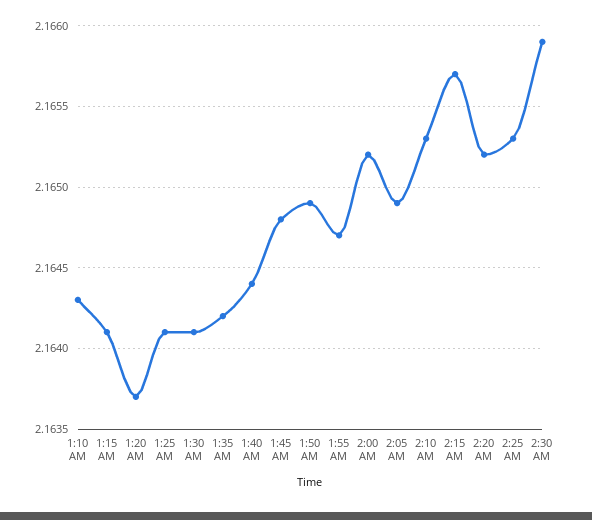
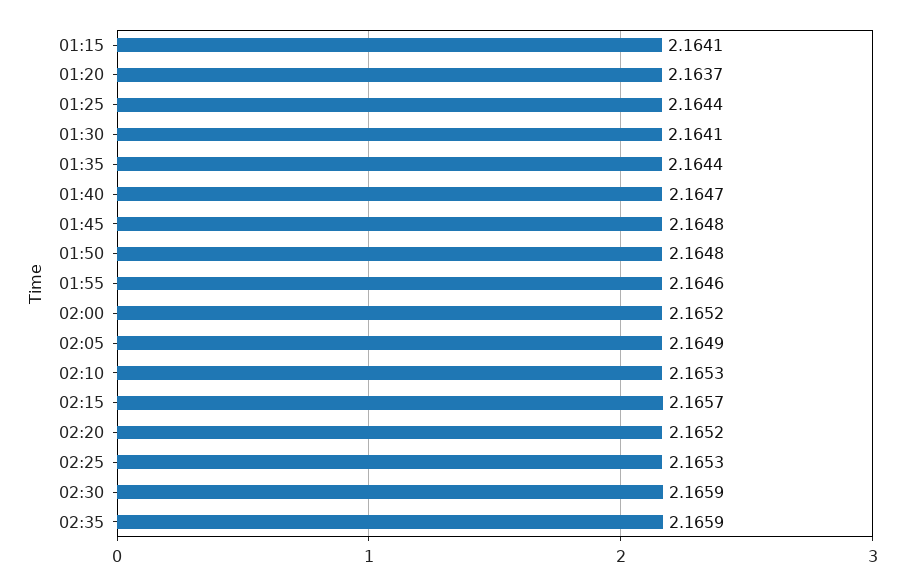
1:10 AM: 2.1643 -> none
1:25 AM: 2.1641 -> 2.1644
1:35 AM: 2.1642 -> 2.1644
1:40 AM: 2.1644 -> 2.1647
1:50 AM: 2.1649 -> 2.1648
1:55 AM: 2.1647 -> 2.1646
02:35: none -> 2.1659

